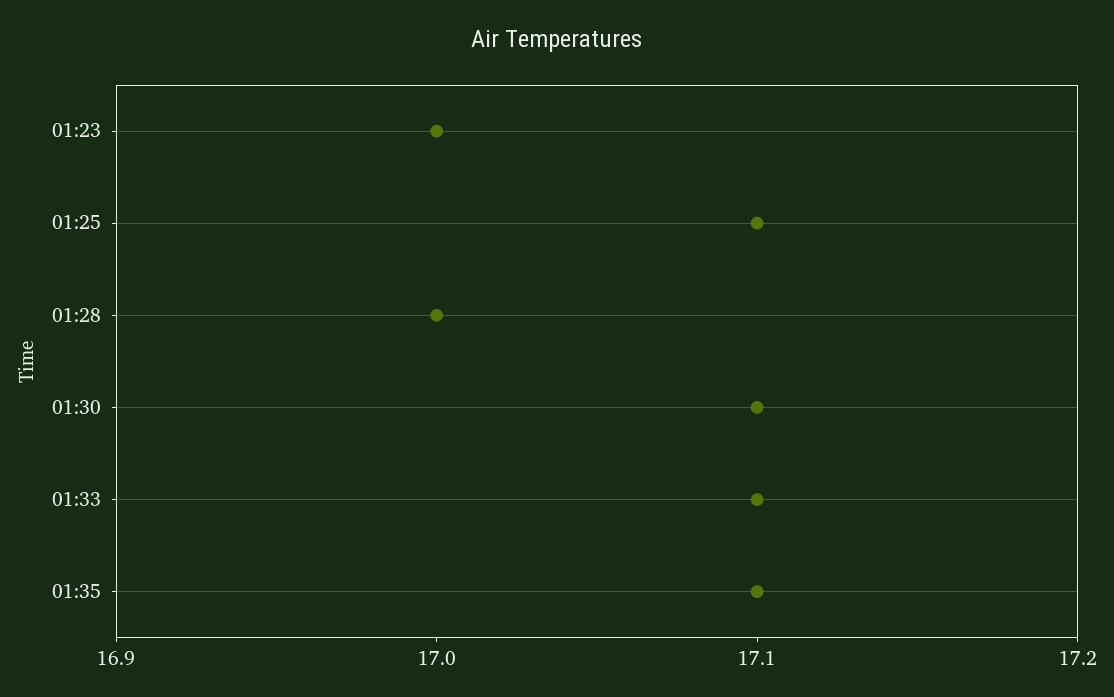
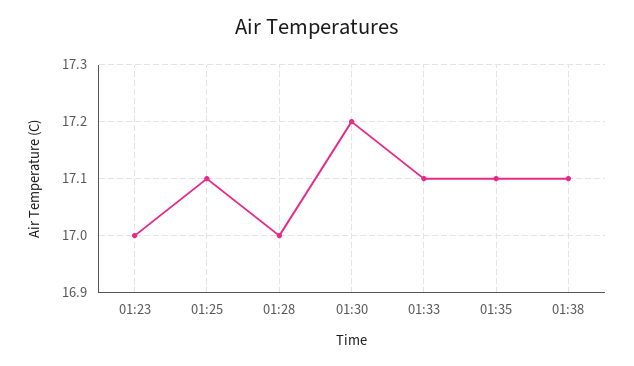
01:30: 17.1 -> 17.2
01:38: none -> 17.1

